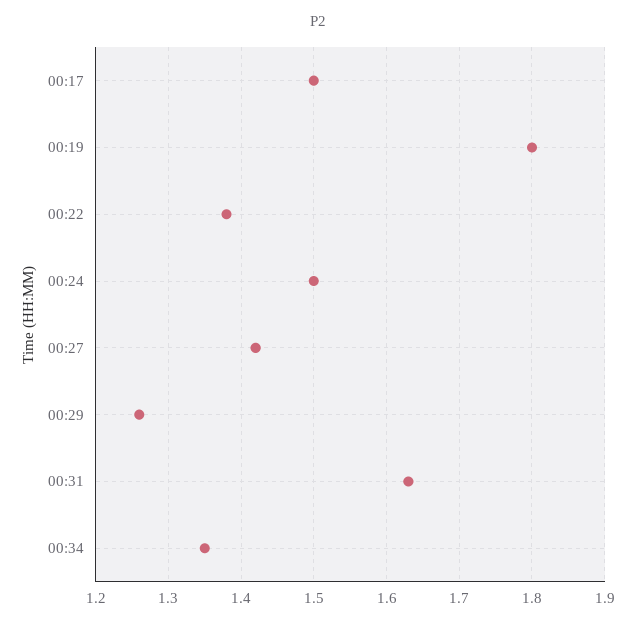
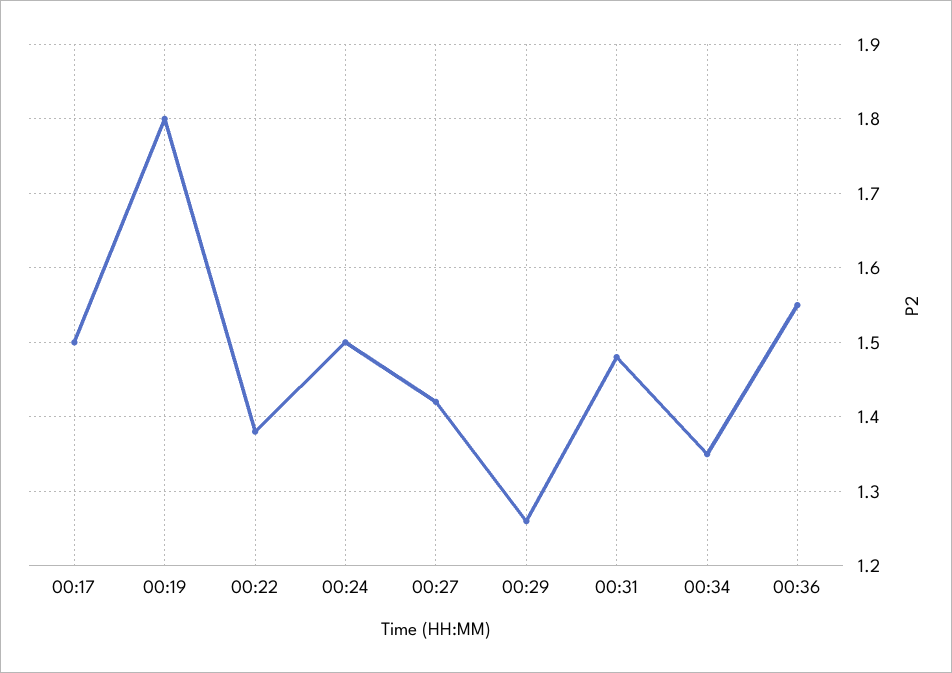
00:31: 1.63 -> 1.48
00:36: none -> 1.55

